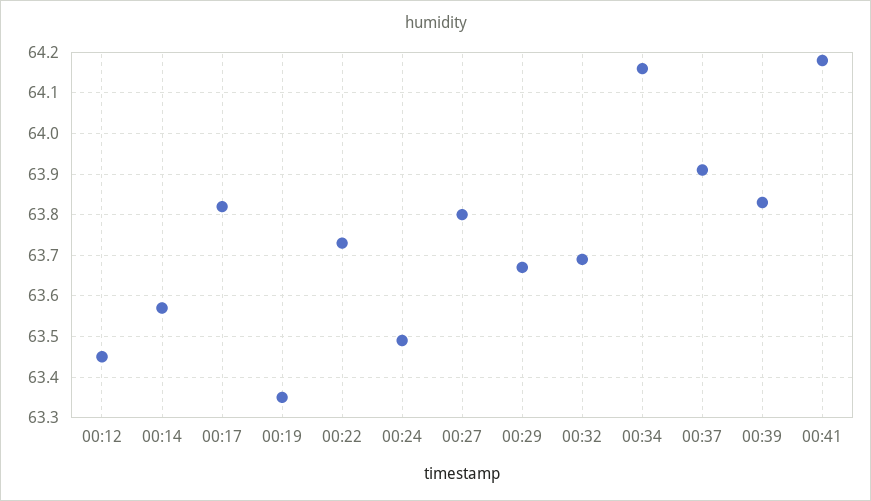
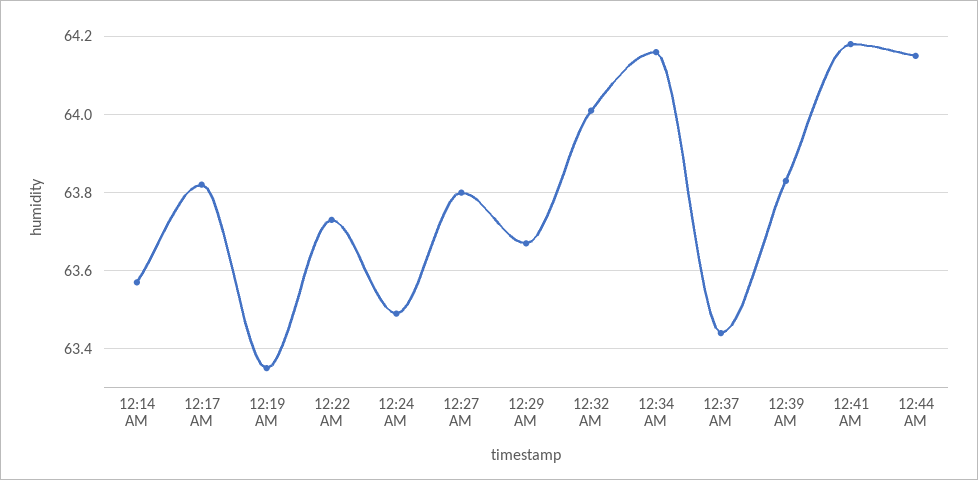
00:12: 63.45 -> none
00:32: 63.7 -> 64
00:37: 63.9 -> 63.45
12:44 AM: none -> 64.15

